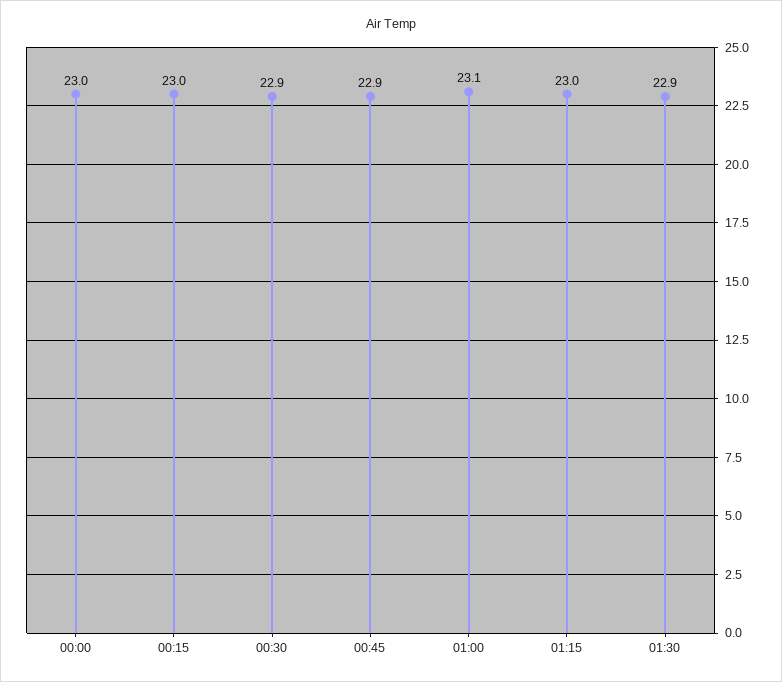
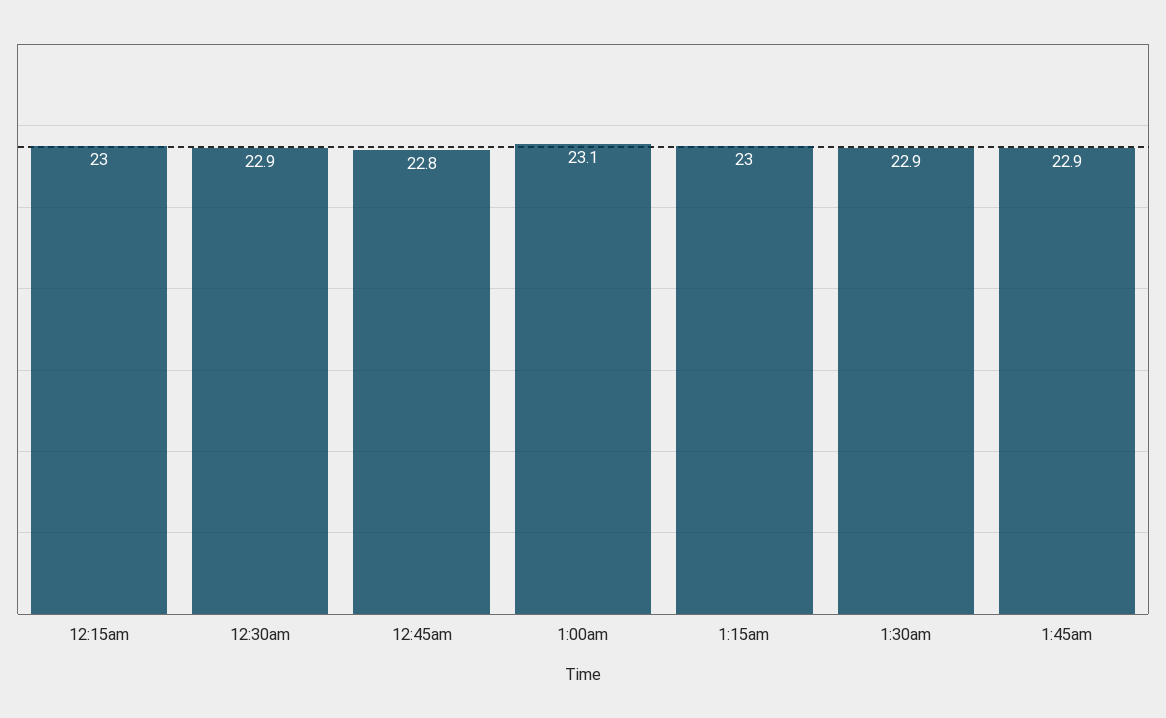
00:00: 23 -> none
00:45: 22.9 -> 22.8
1:45am: none -> 22.9

